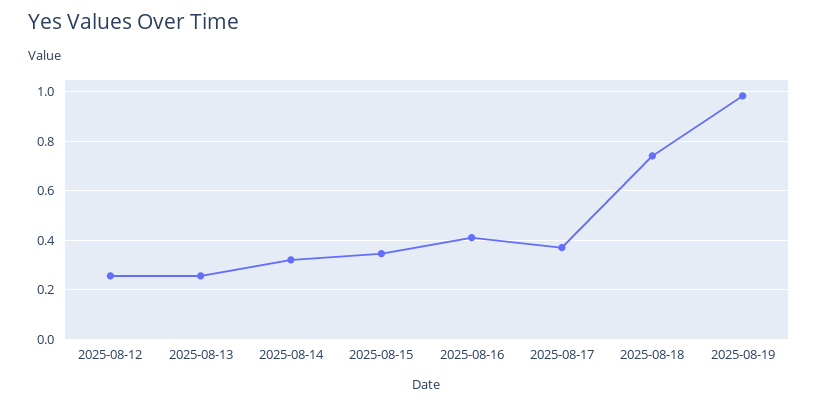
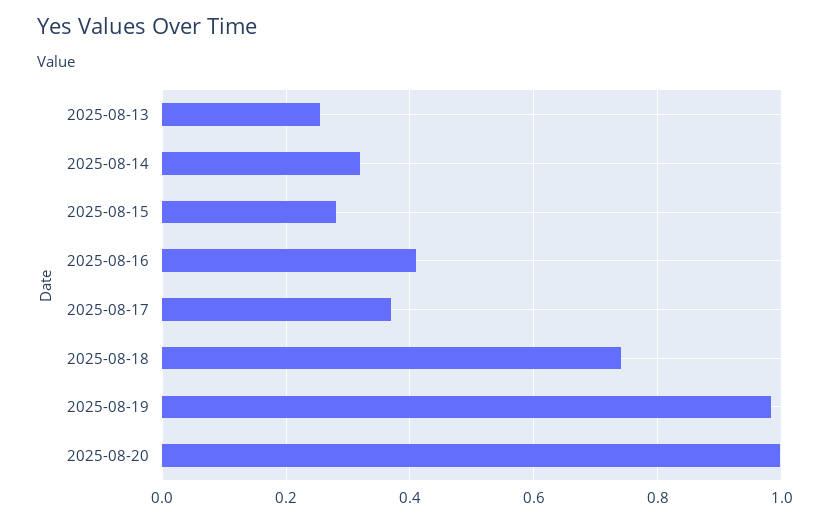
2025-08-12: 0.25 -> none
2025-08-15: 0.35 -> 0.28
2025-08-20: none -> 1

